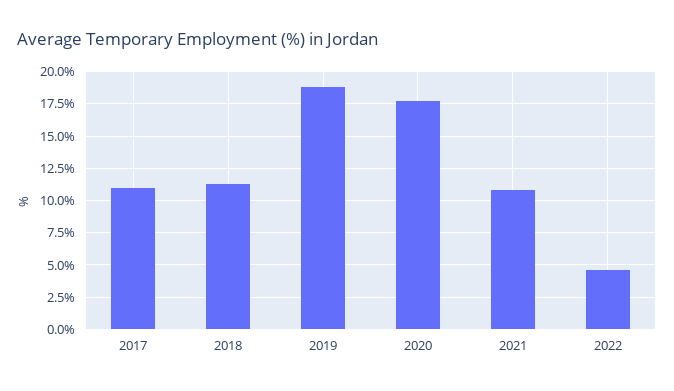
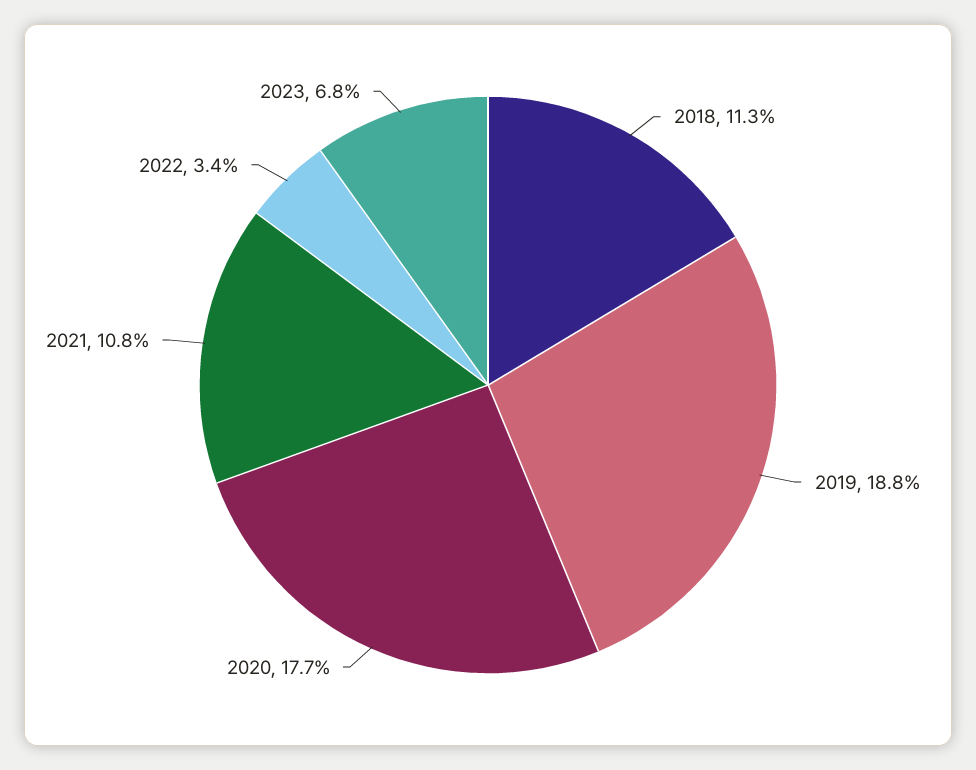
2017: 11 -> none
2022: 4.5 -> 3.4
2023: none -> 6.8

